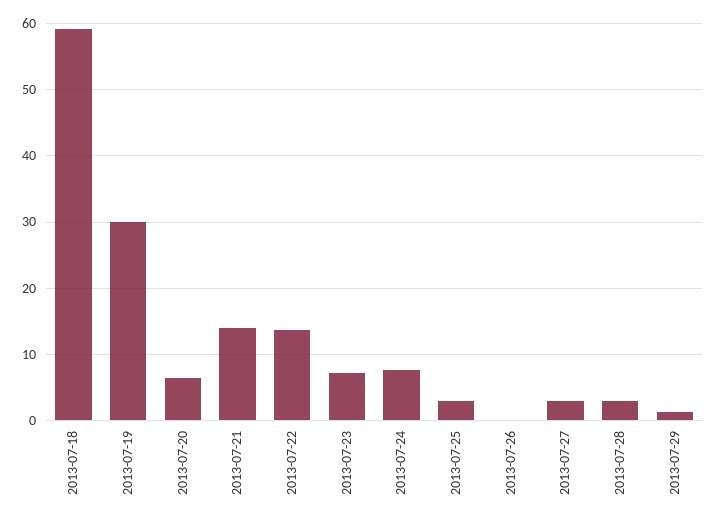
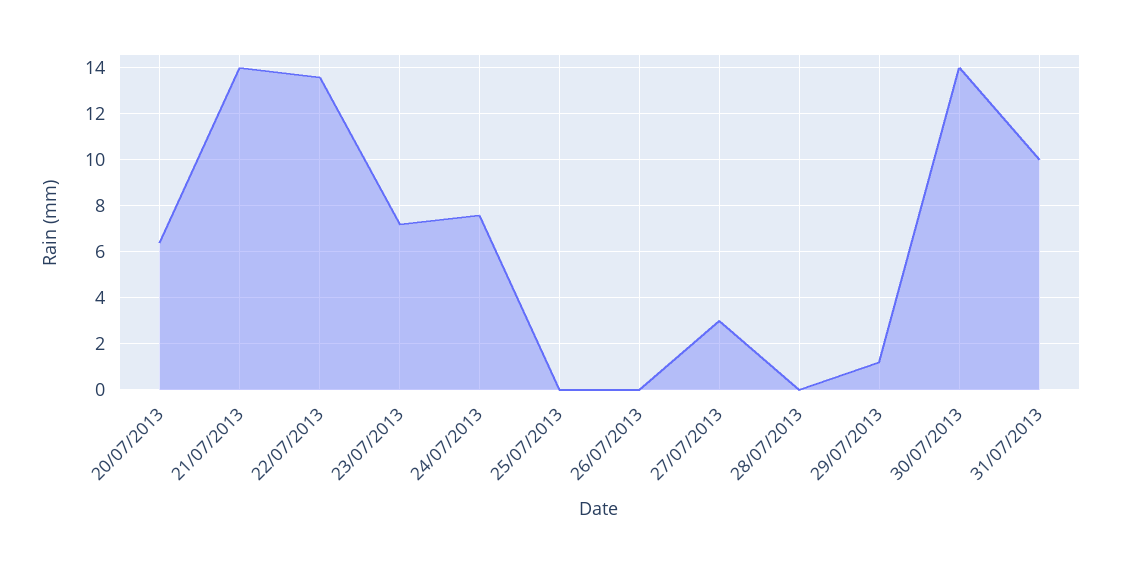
2013-07-18: 59 -> none
2013-07-19: 30 -> none
2013-07-25: 3 -> 0
2013-07-28: 3 -> 0
30/07/2013: none -> 14
31/07/2013: none -> 10

